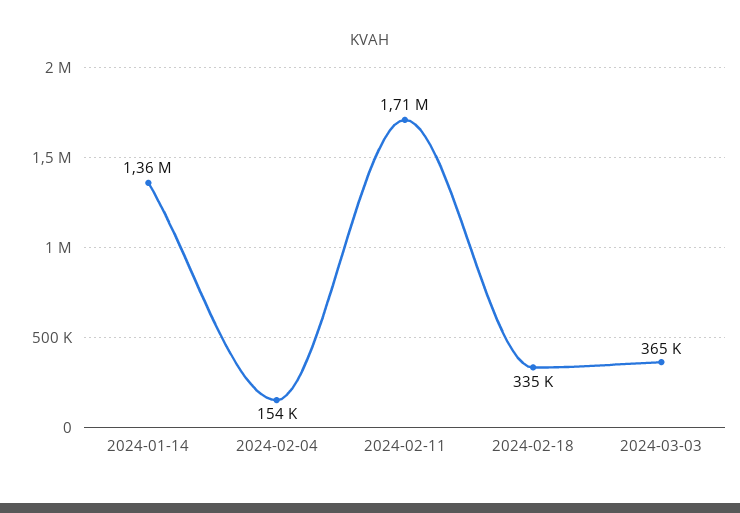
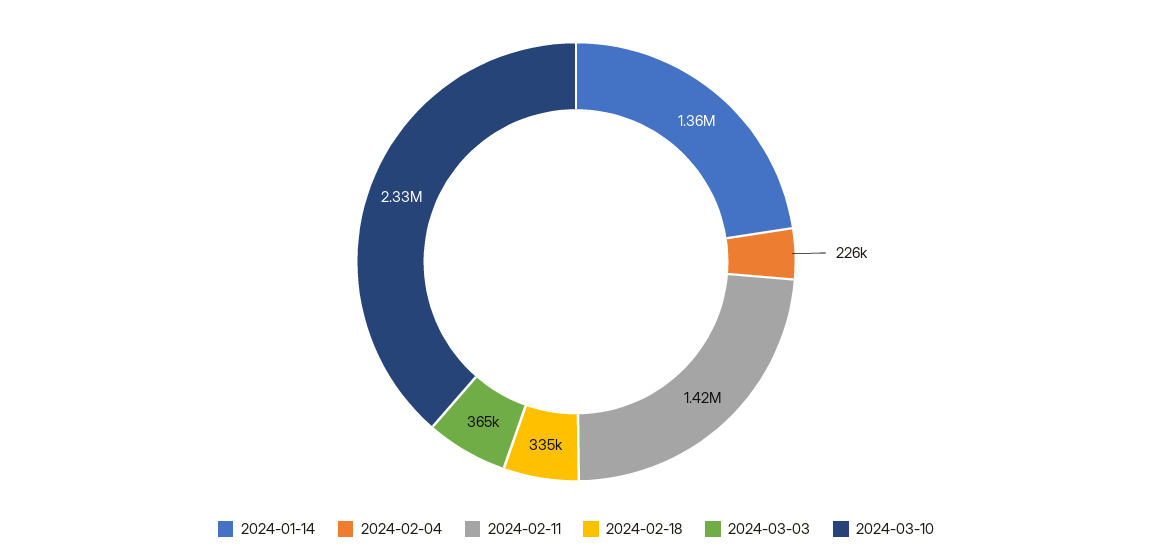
2024-02-04: 154000 -> 226000
2024-02-11: 1710000 -> 1420000
2024-03-10: none -> 2330000

